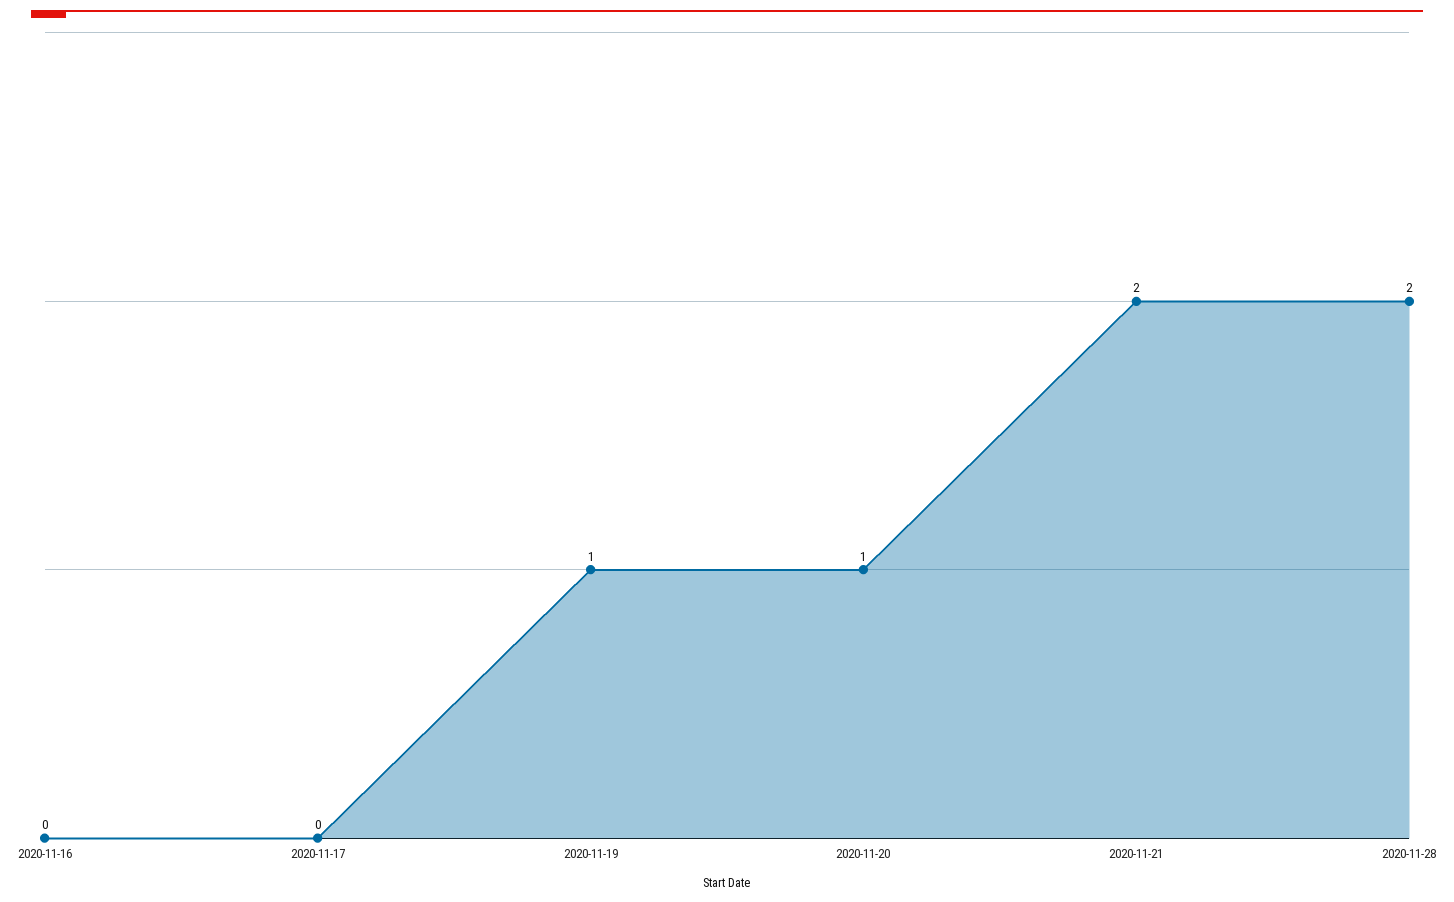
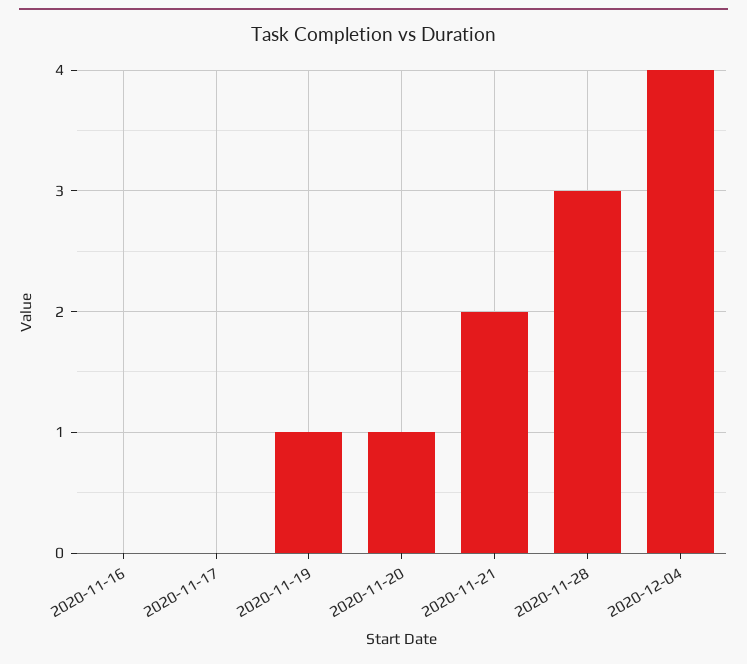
2020-11-28: 2 -> 3
2020-12-04: none -> 4

